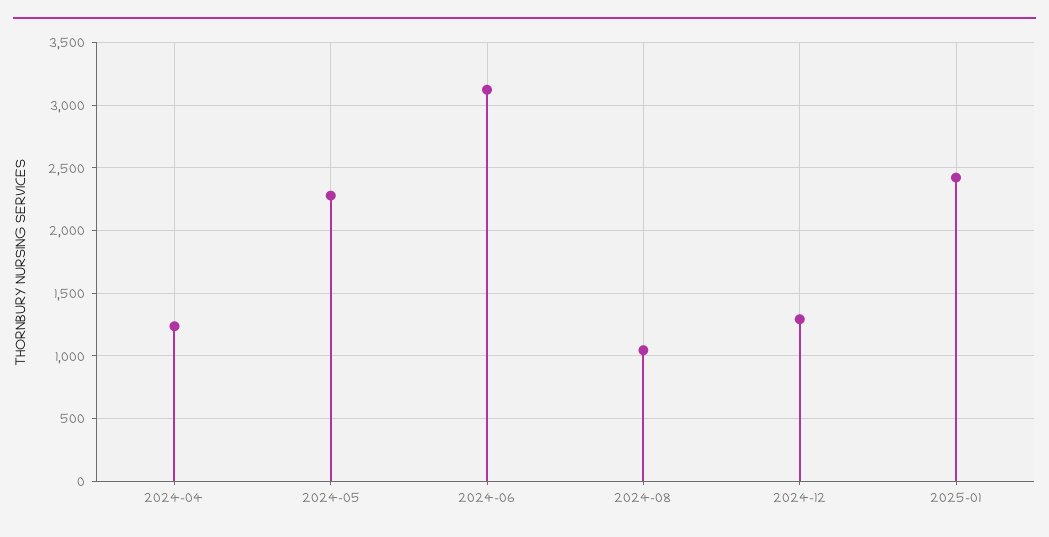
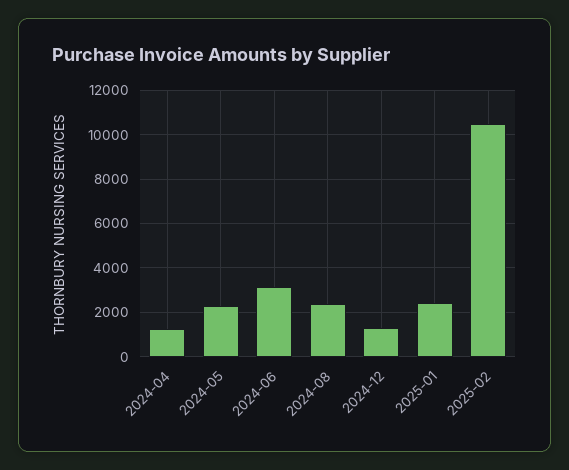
2024-08: 1050 -> 2500
2025-02: none -> 10500

